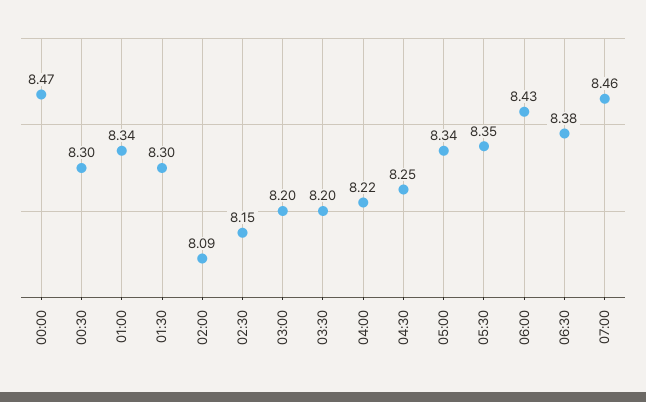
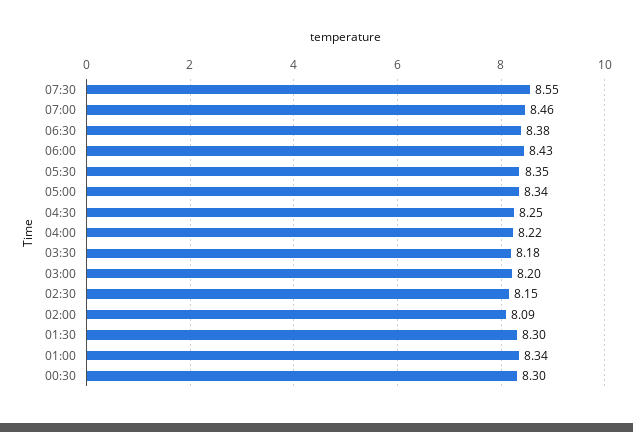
00:00: 8.47 -> none
03:30: 8.2 -> 8.18
07:30: none -> 8.55

